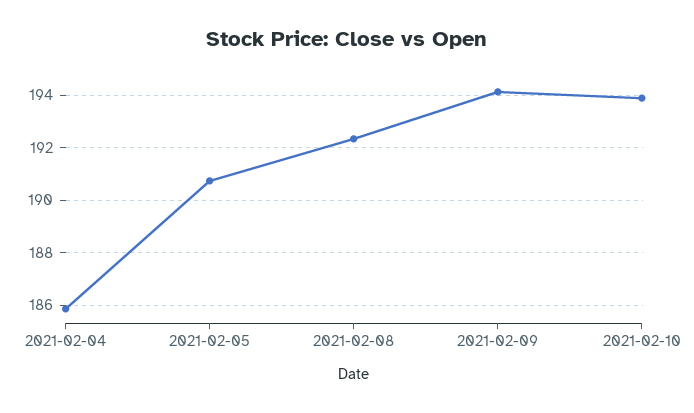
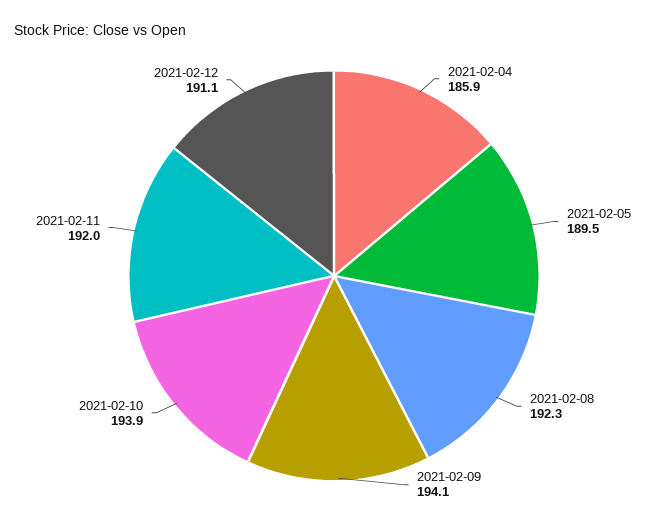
2021-02-05: 190.75 -> 189.5
2021-02-11: none -> 192
2021-02-12: none -> 191.1

